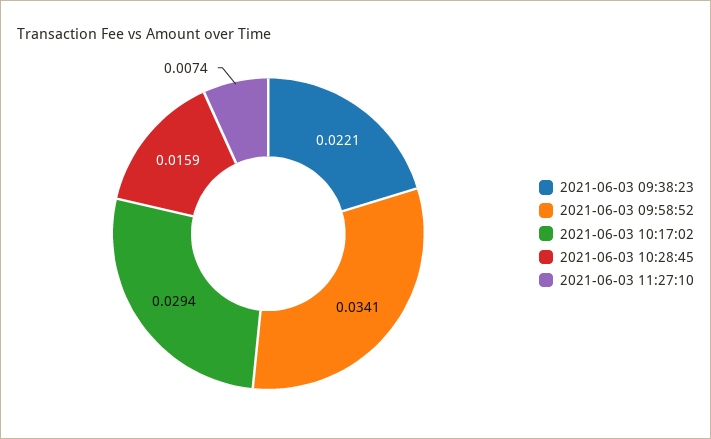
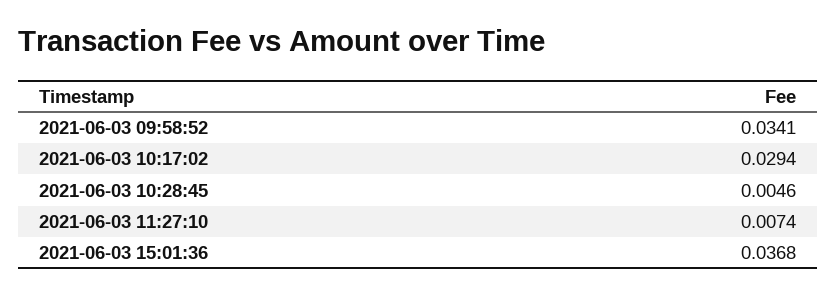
2021-06-03 09:38:23: 0.0221 -> none
2021-06-03 10:28:45: 0.0159 -> 0.0046
2021-06-03 15:01:36: none -> 0.0368

